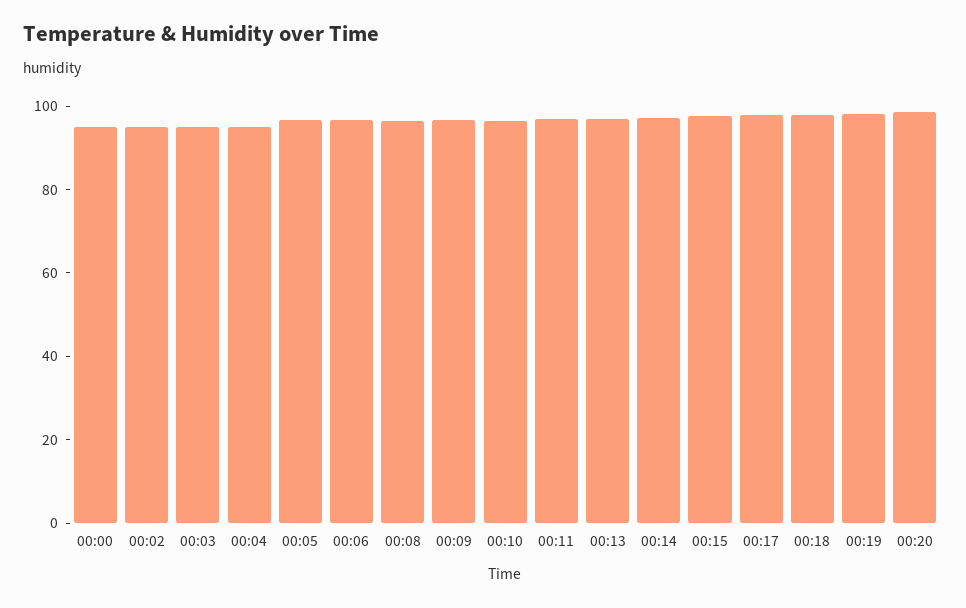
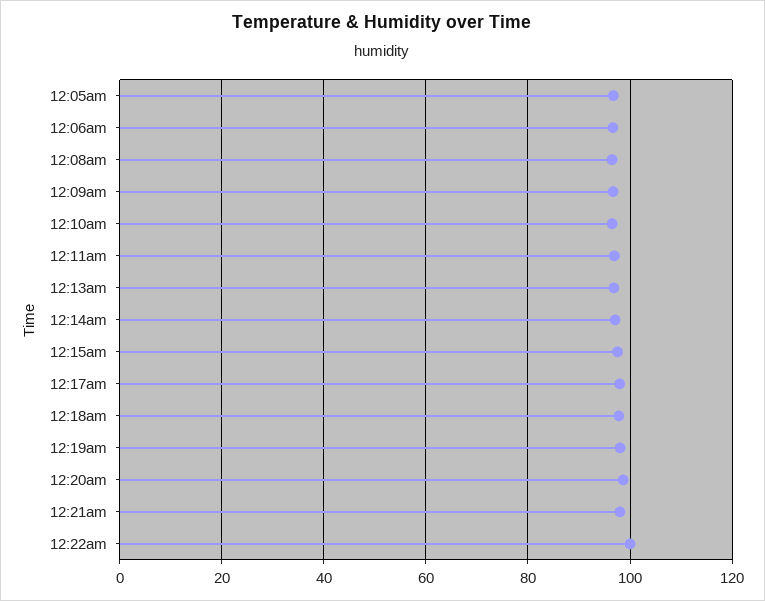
00:00: 95 -> none
00:02: 95 -> none
00:03: 95 -> none
00:04: 95 -> none
12:21am: none -> 98
12:22am: none -> 100

